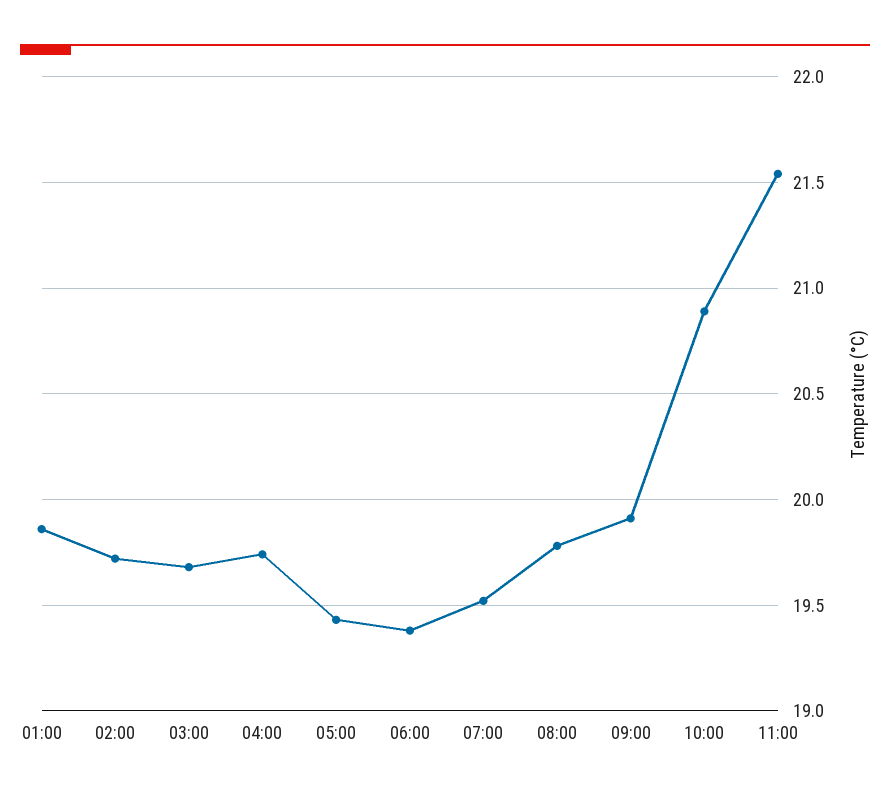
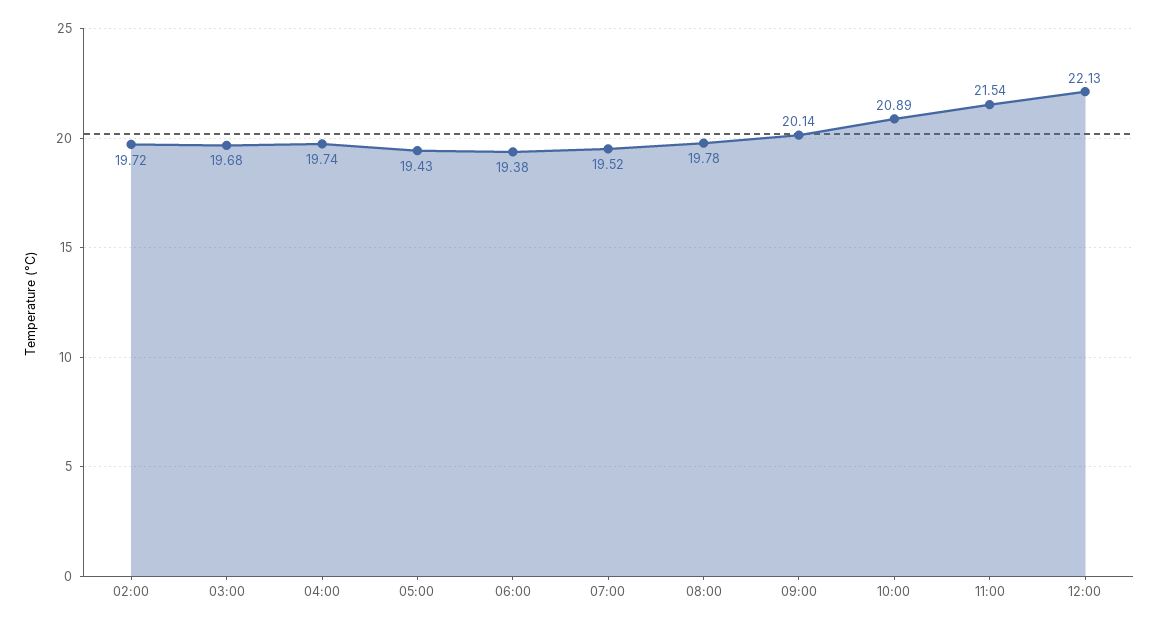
01:00: 19.85 -> none
09:00: 19.9 -> 20.14
12:00: none -> 22.13

